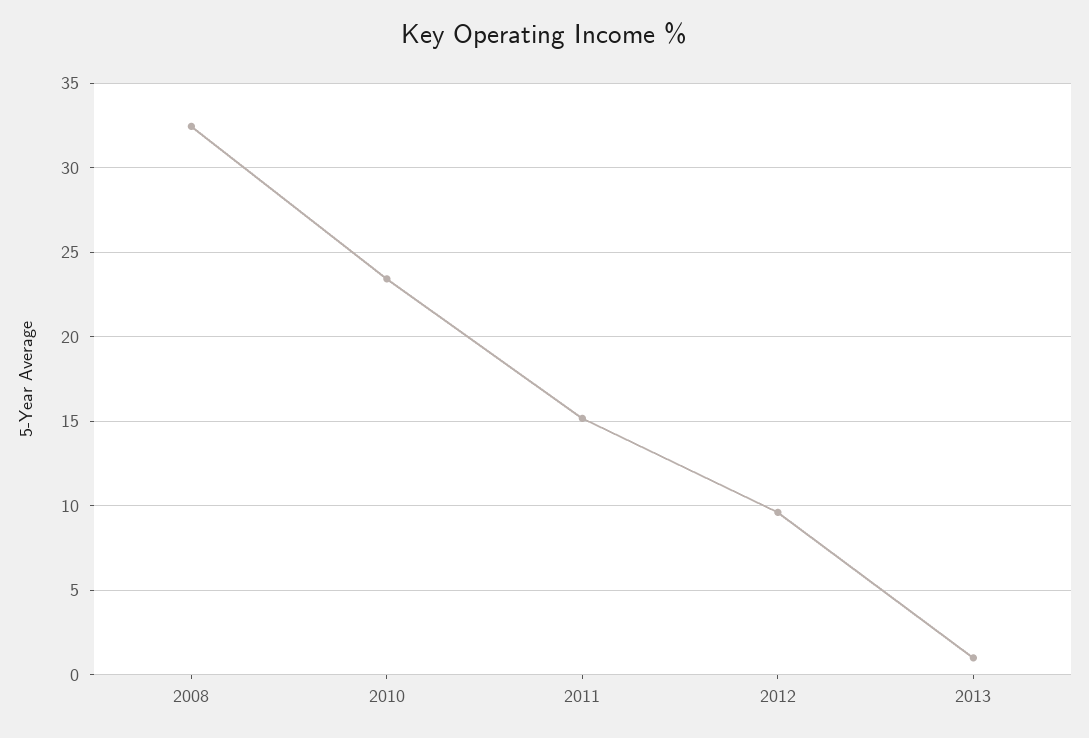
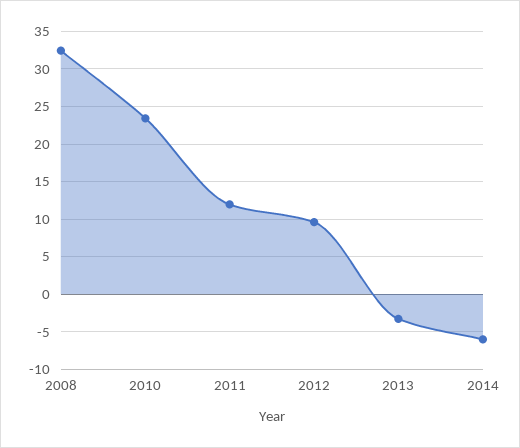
2011: 15 -> 12
2013: 1 -> -3
2014: none -> -6

